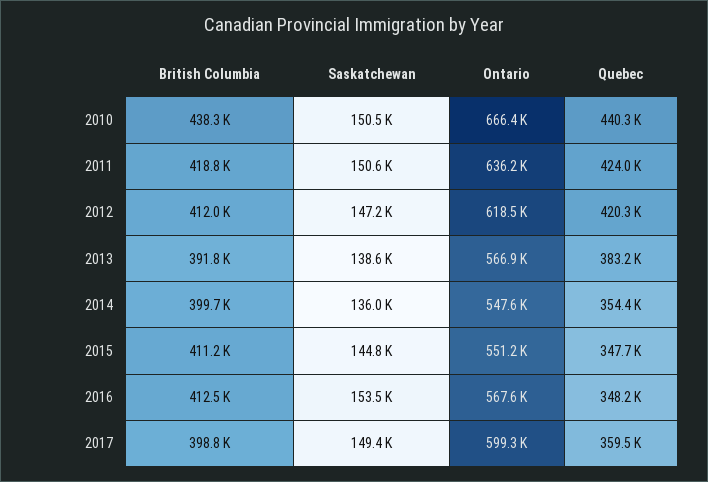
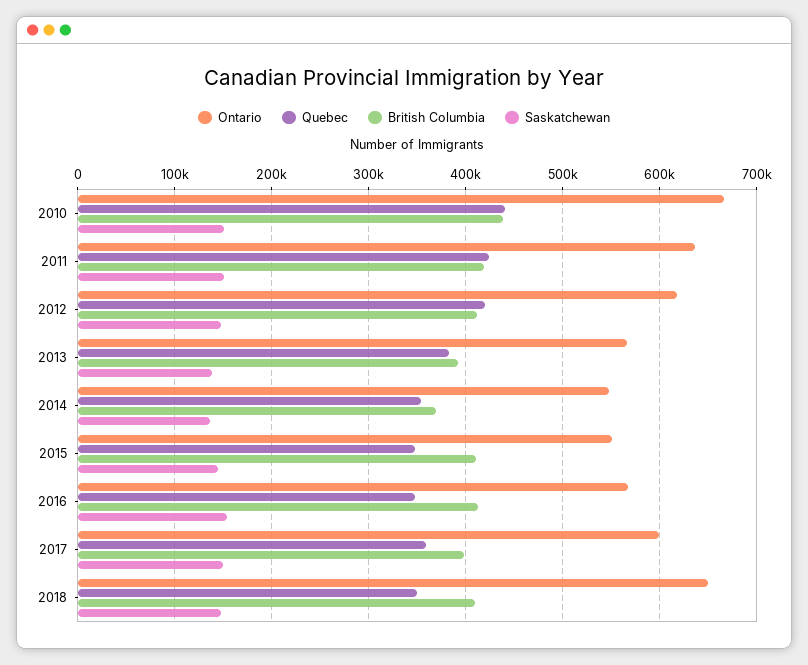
British Columbia, 2014: 399700 -> 370000
Ontario, 2018: none -> 650000
Quebec, 2018: none -> 350000
British Columbia, 2018: none -> 410000
Saskatchewan, 2018: none -> 150000

